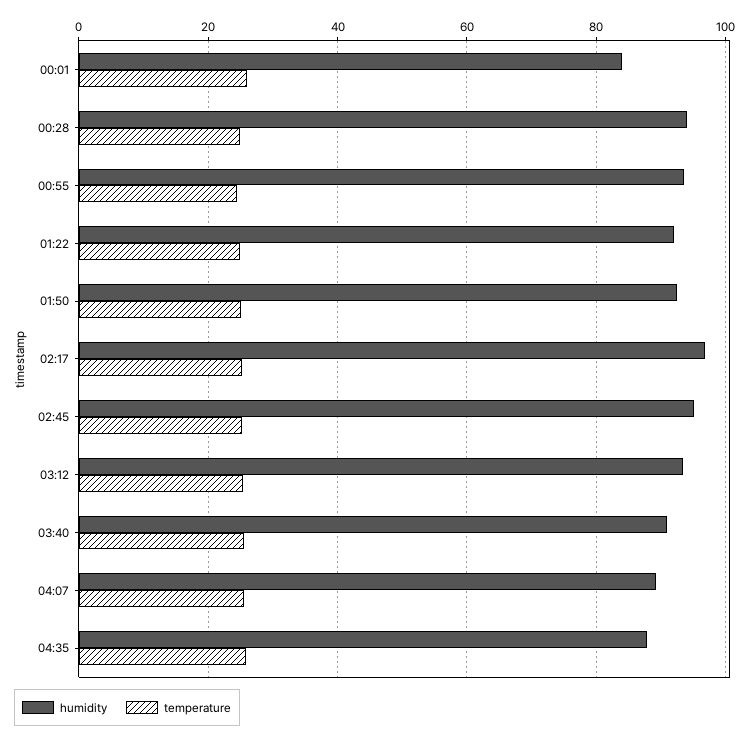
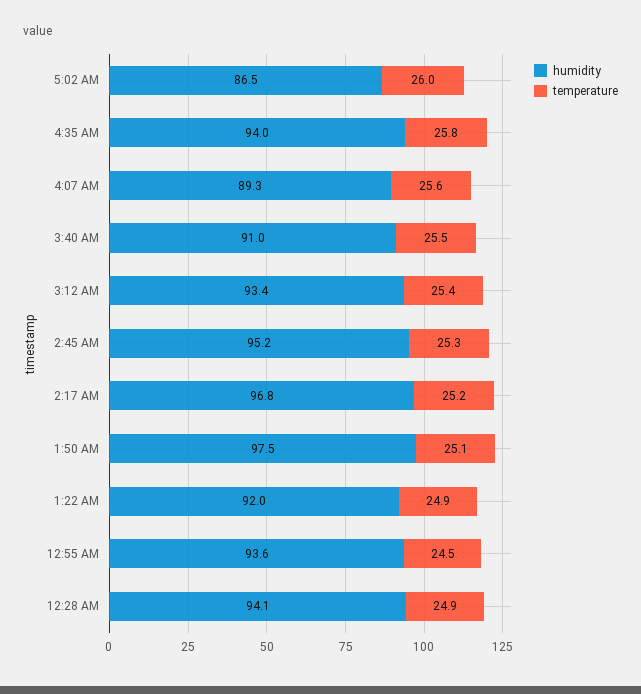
humidity, 00:01: 84 -> none
temperature, 00:01: 26 -> none
humidity, 01:50: 92 -> 97.5
humidity, 04:35: 88 -> 94
humidity, 5:02 AM: none -> 86.5
temperature, 5:02 AM: none -> 26

